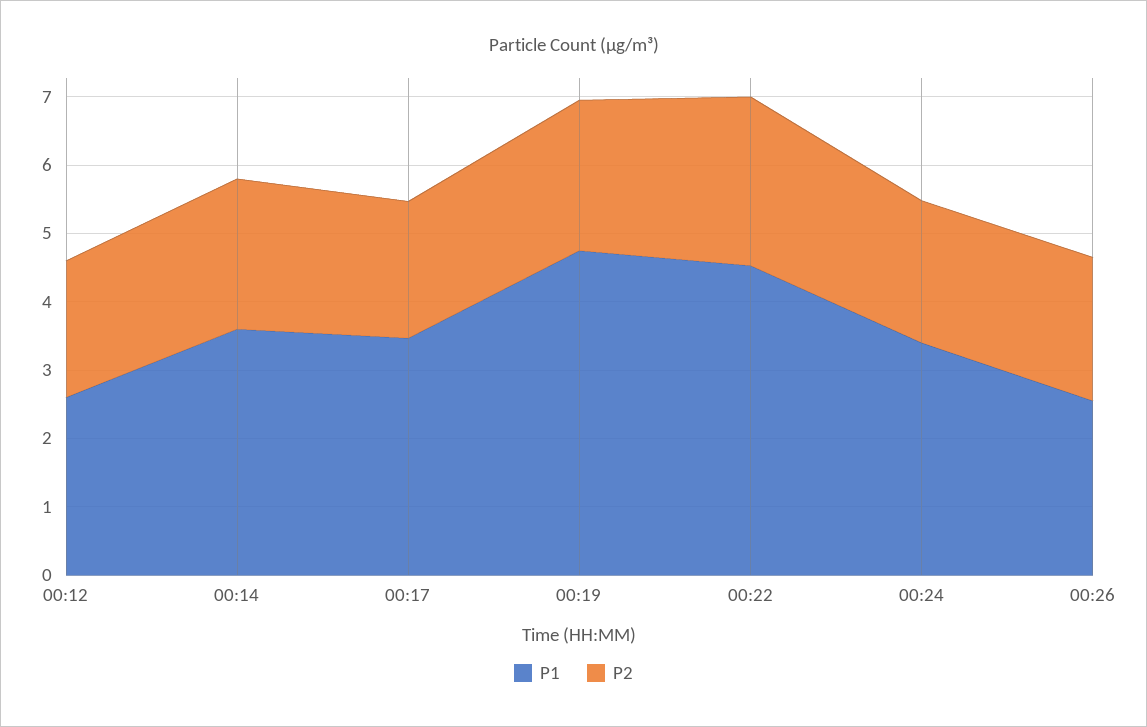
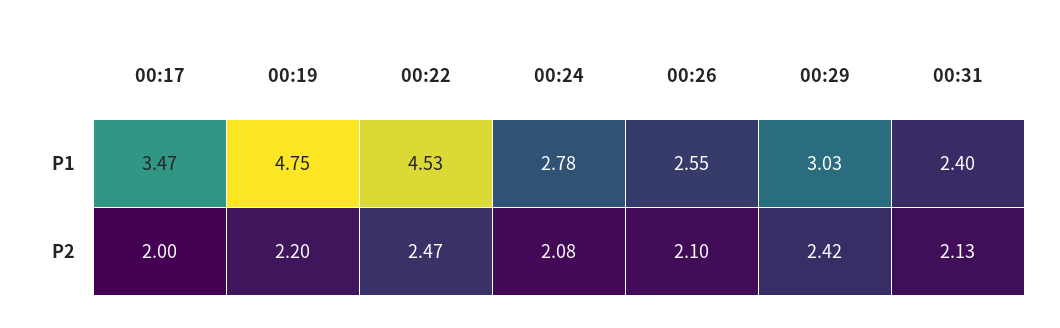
P1, 00:12: 2.6 -> none
P2, 00:12: 2 -> none
P1, 00:14: 3.6 -> none
P2, 00:14: 2.2 -> none
P1, 00:24: 3.4 -> 2.78
P1, 00:29: none -> 3.03
P1, 00:31: none -> 2.4
P2, 00:29: none -> 2.42
P2, 00:31: none -> 2.13

